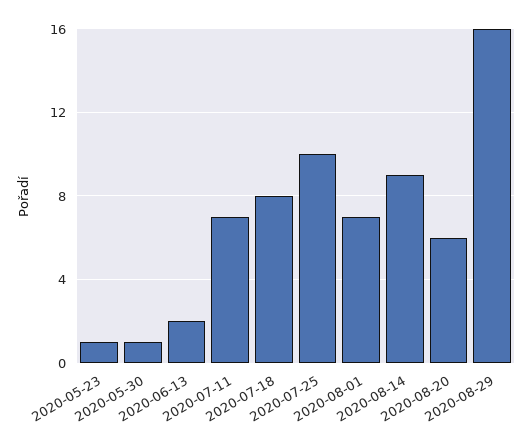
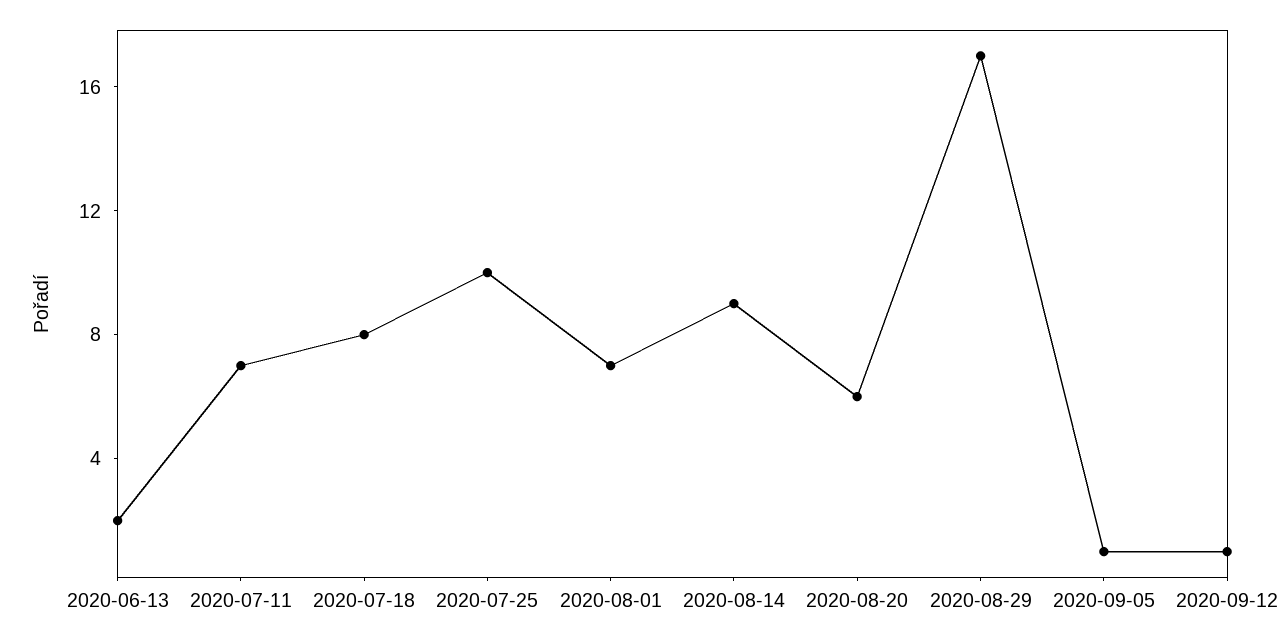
2020-05-23: 1 -> none
2020-05-30: 1 -> none
2020-08-29: 16 -> 17
2020-09-05: none -> 1
2020-09-12: none -> 1

